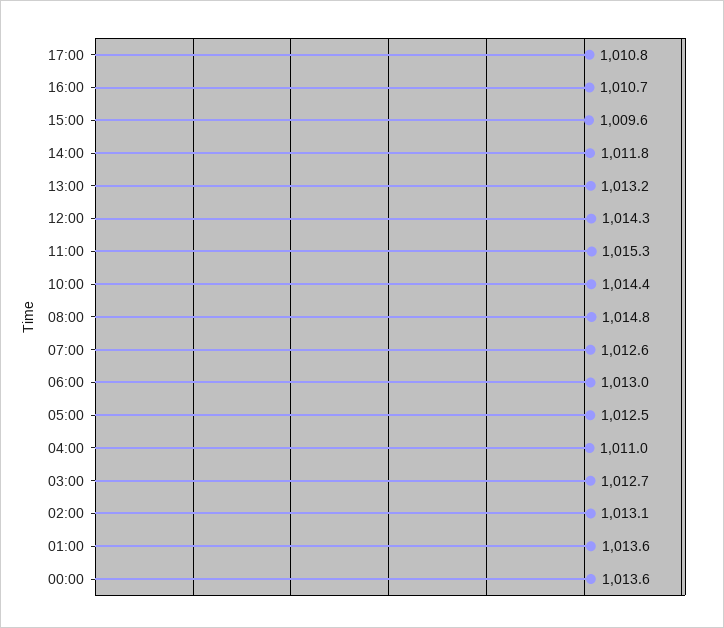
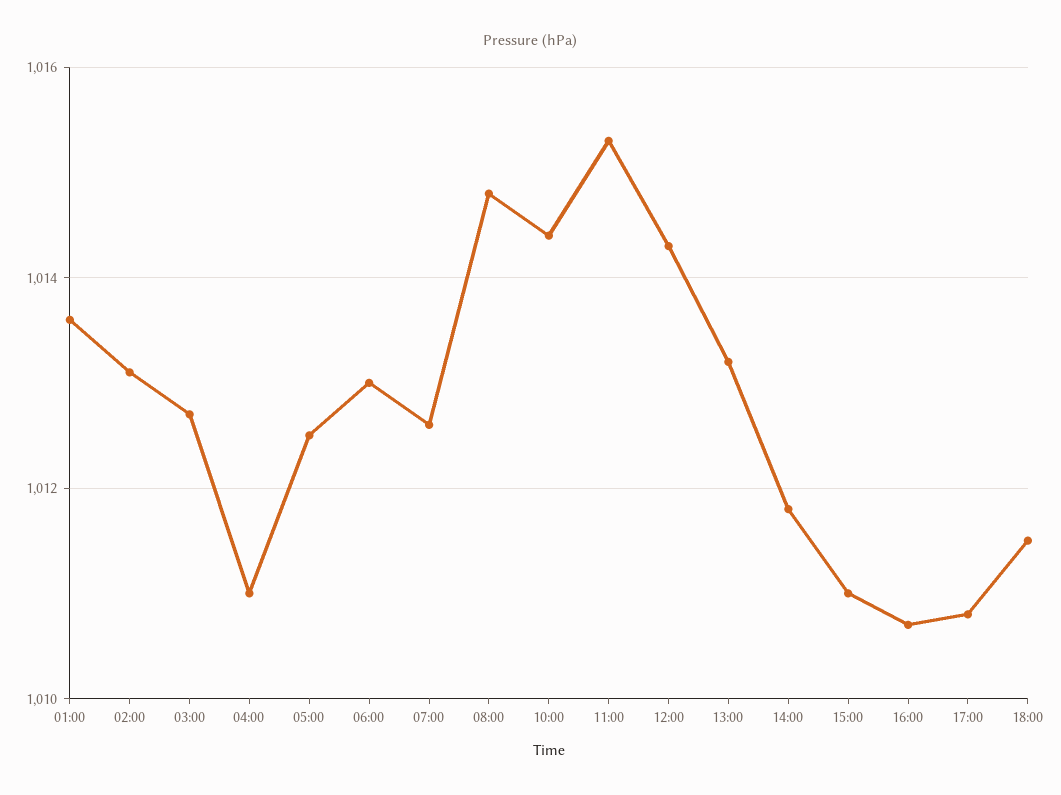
15:00: 1009.6 -> 1011
00:00: 1013.6 -> none
18:00: none -> 1011.5

